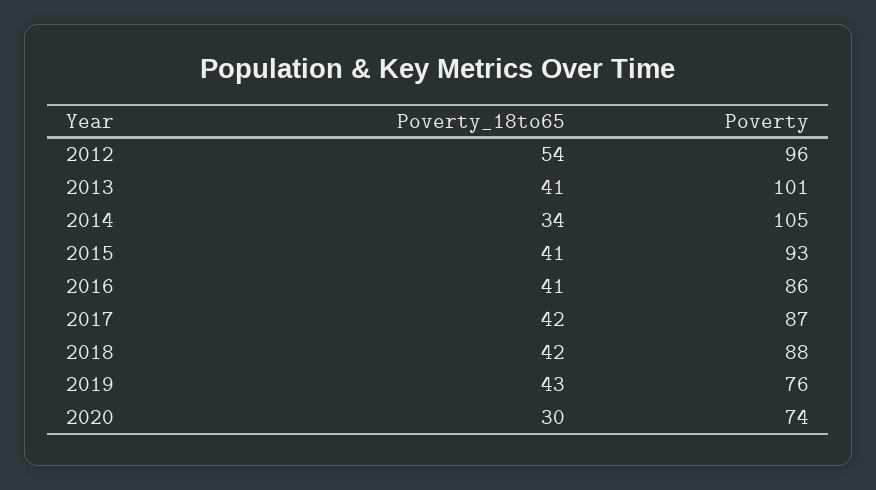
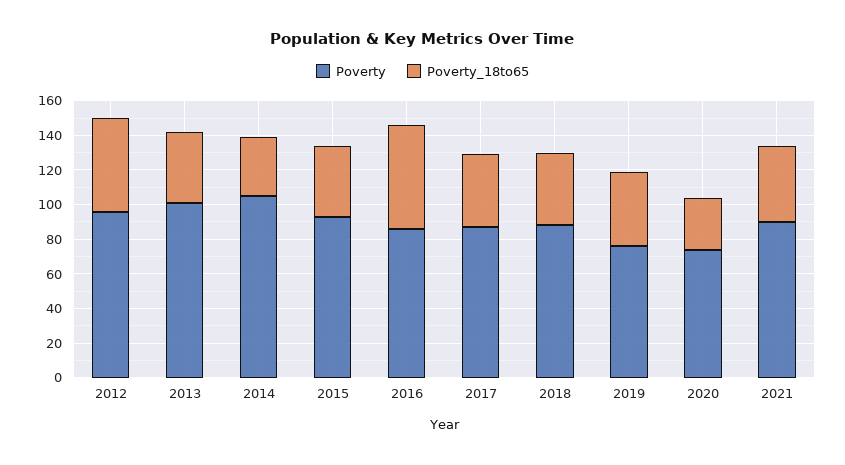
Poverty_18to65, 2016: 41 -> 60
Poverty, 2021: none -> 90
Poverty_18to65, 2021: none -> 45

